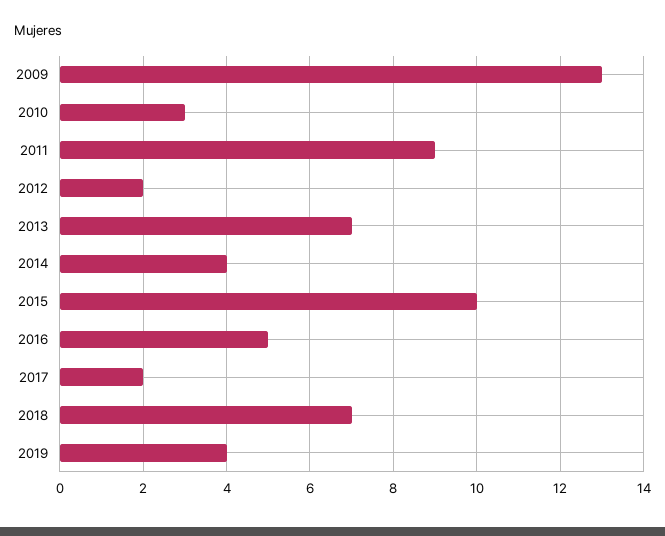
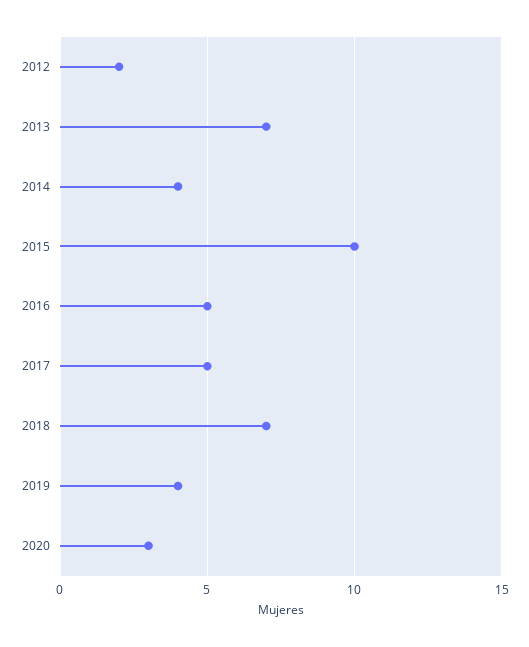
2009: 13 -> none
2010: 3 -> none
2011: 9 -> none
2017: 2 -> 5
2020: none -> 3

